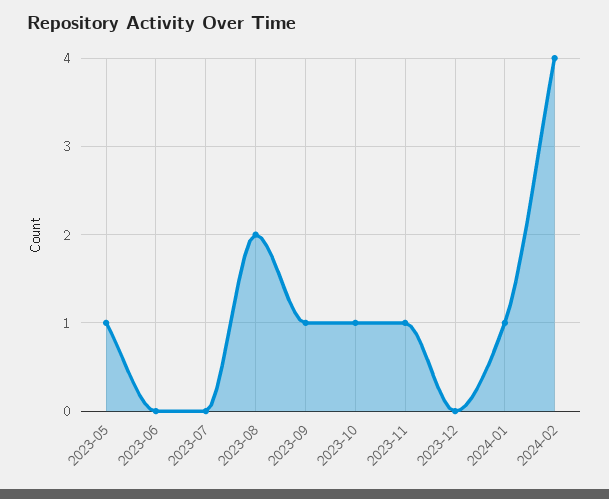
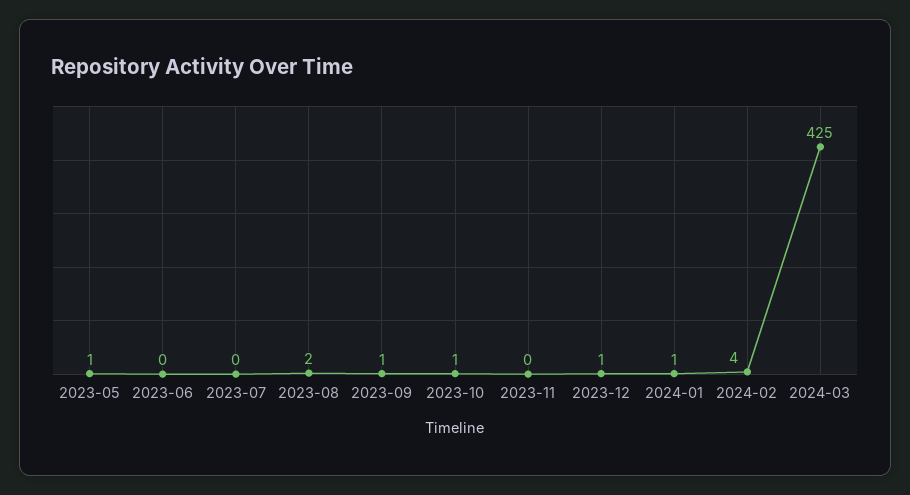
2023-11: 1 -> 0
2023-12: 0 -> 1
2024-03: none -> 425

